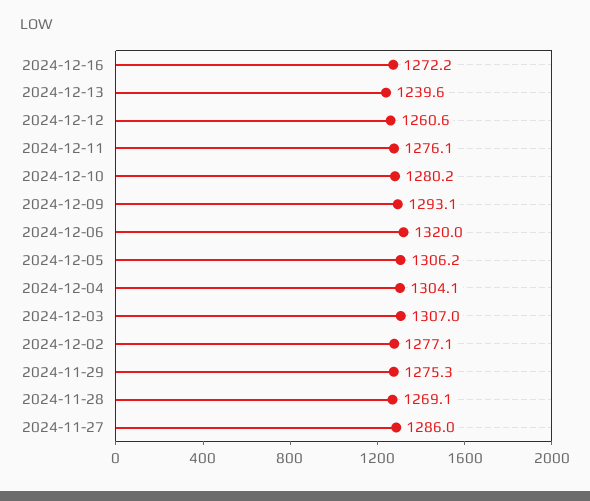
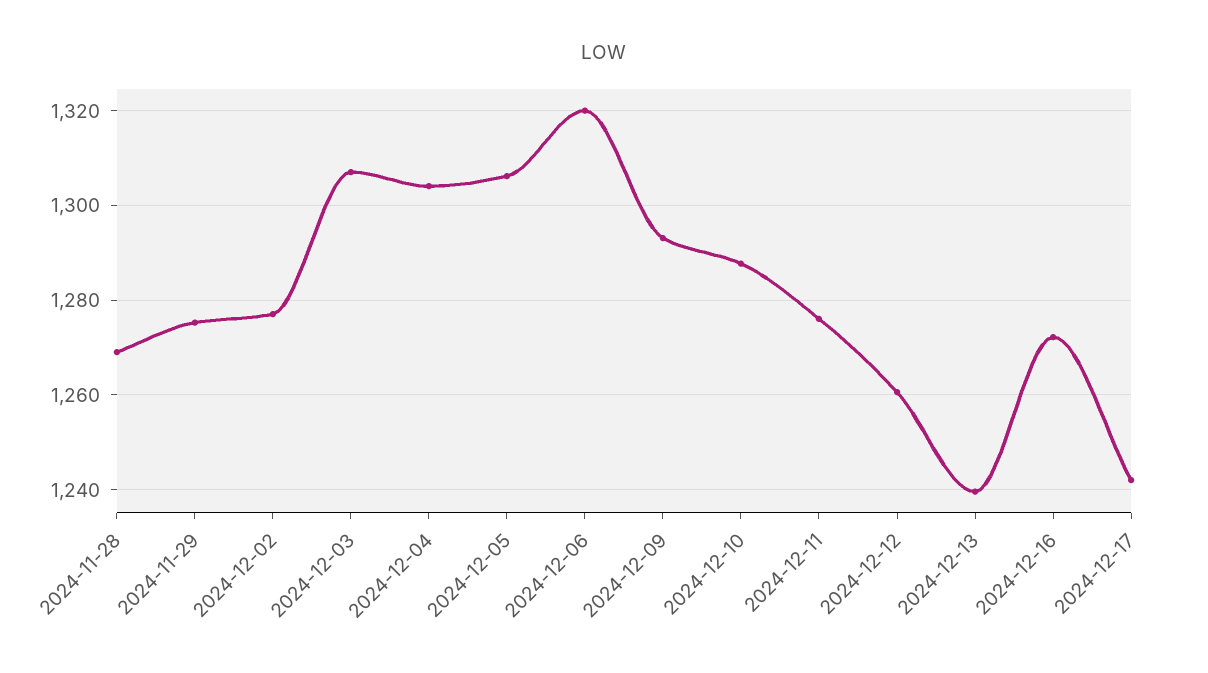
2024-12-10: 1280.2 -> 1288
2024-11-27: 1286 -> none
2024-12-17: none -> 1242

